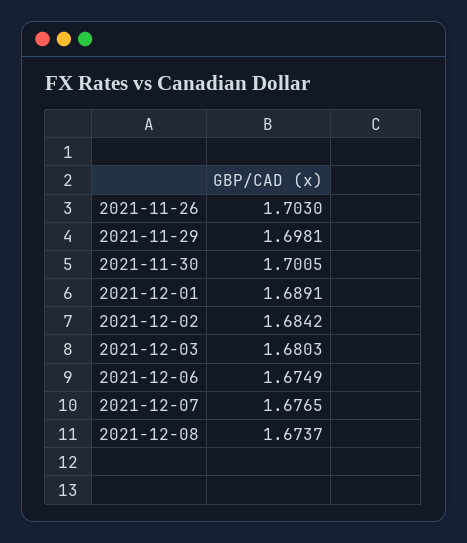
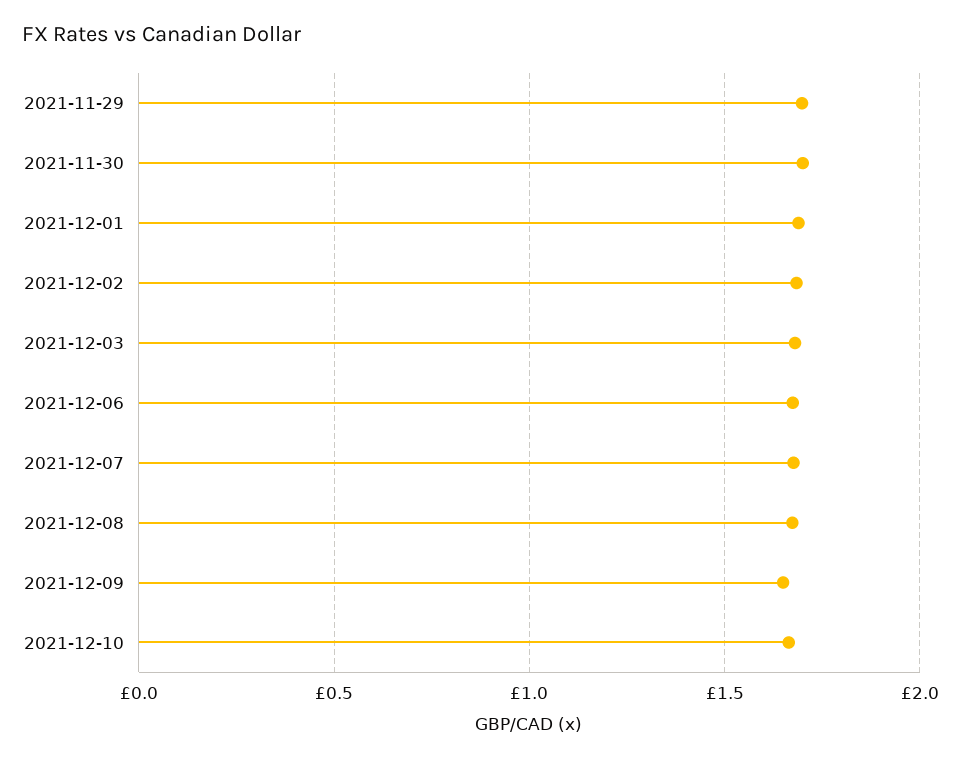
2021-11-26: 1.703 -> none
2021-12-09: none -> 1.65
2021-12-10: none -> 1.65

